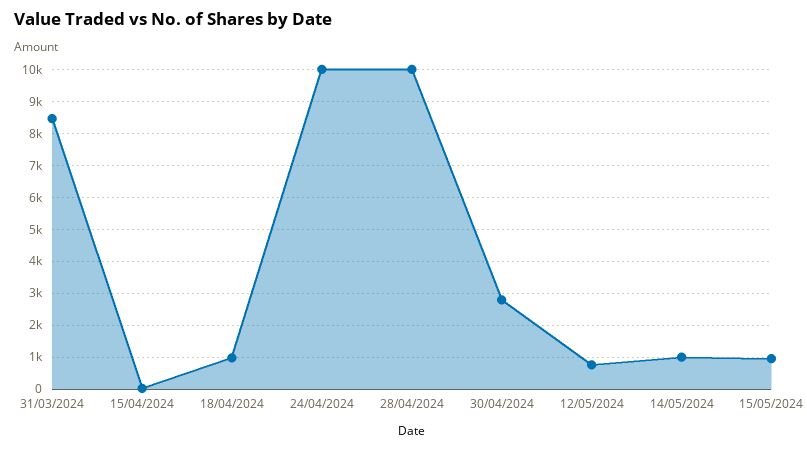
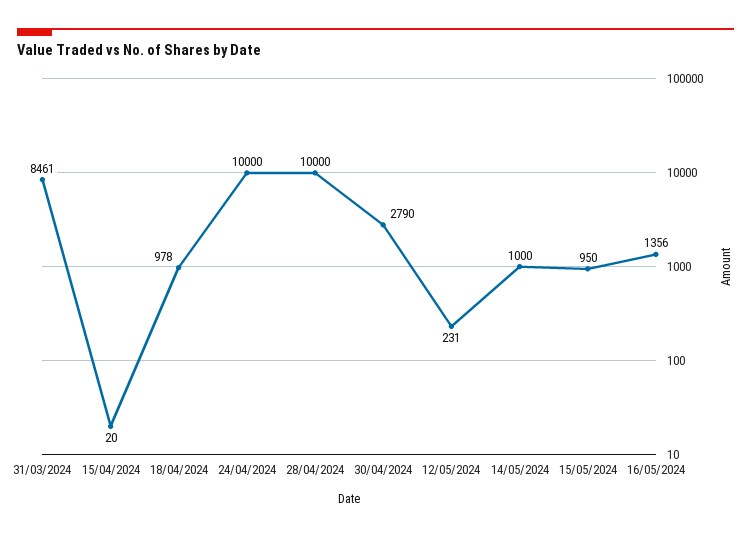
12/05/2024: 800 -> 231
16/05/2024: none -> 1356

